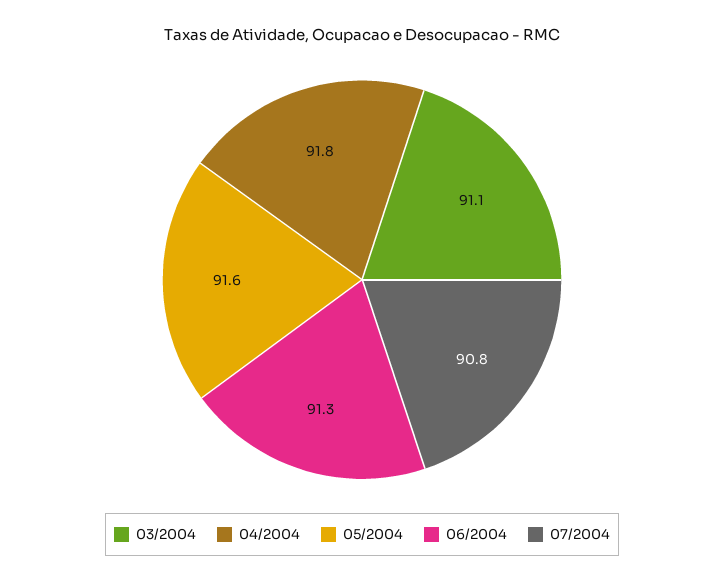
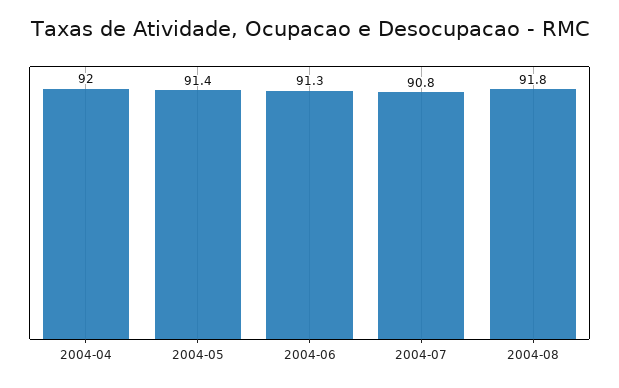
03/2004: 91.1 -> none
04/2004: 91.8 -> 92
05/2004: 91.6 -> 91.4
2004-08: none -> 91.8

